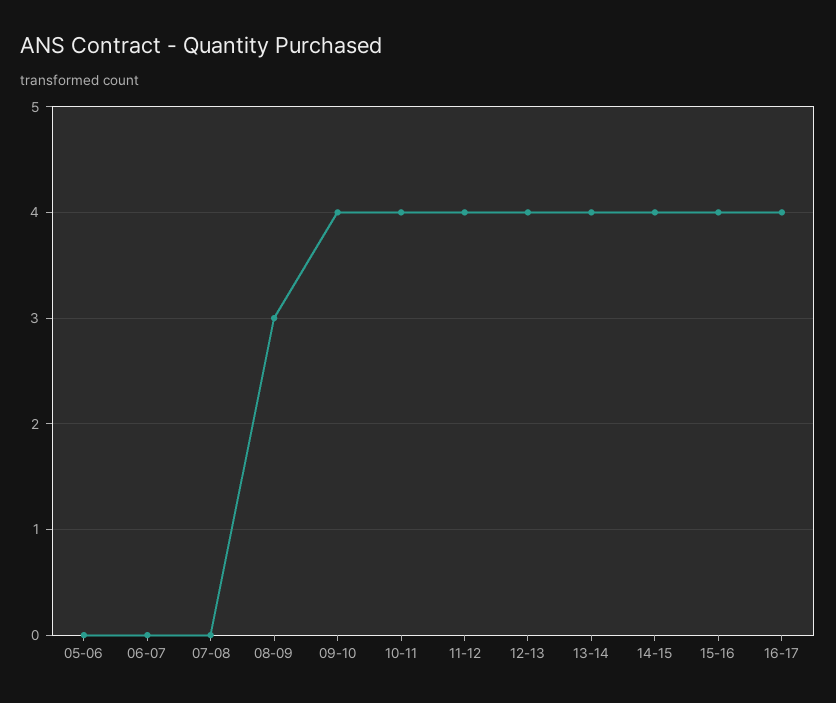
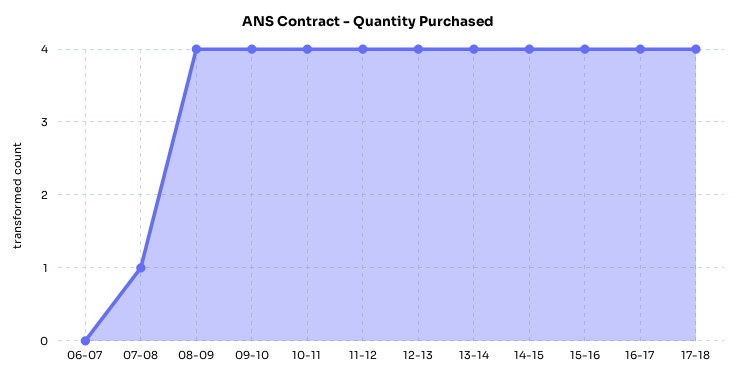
05-06: 0 -> none
07-08: 0 -> 1
08-09: 3 -> 4
17-18: none -> 4

